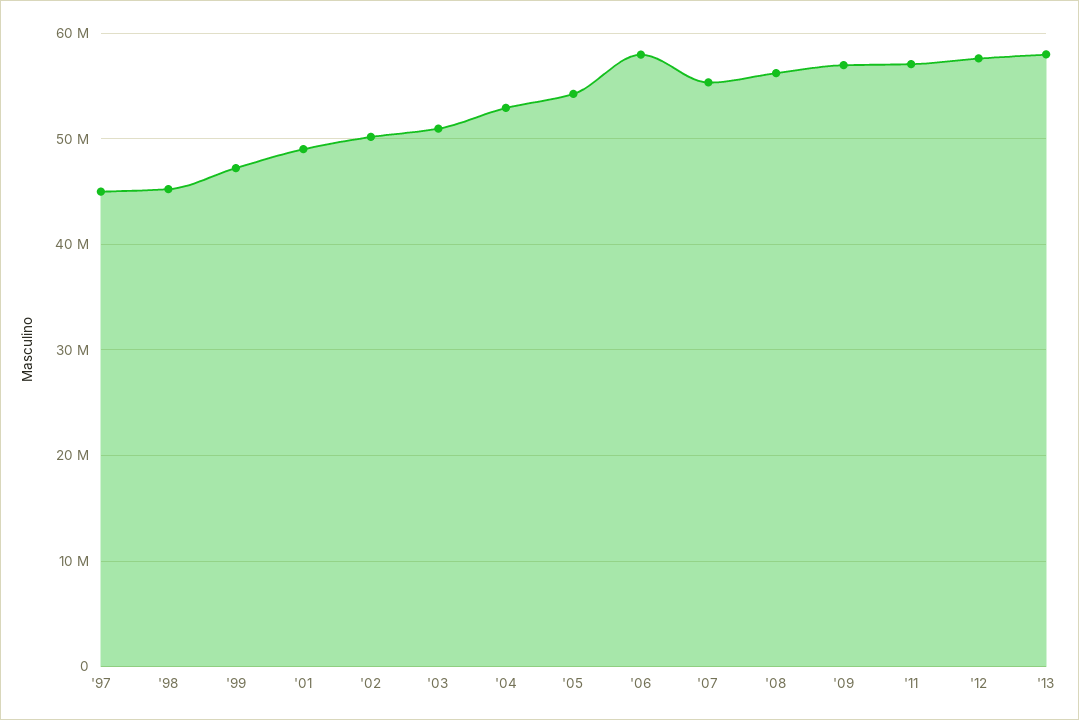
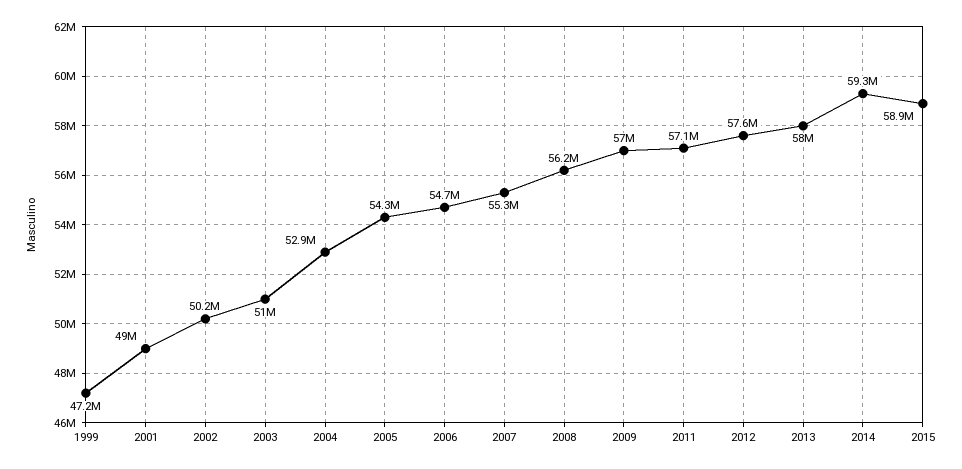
'97: 45000000 -> none
'98: 45000000 -> none
'06: 58000000 -> 54700000
2014: none -> 59300000
2015: none -> 58900000

